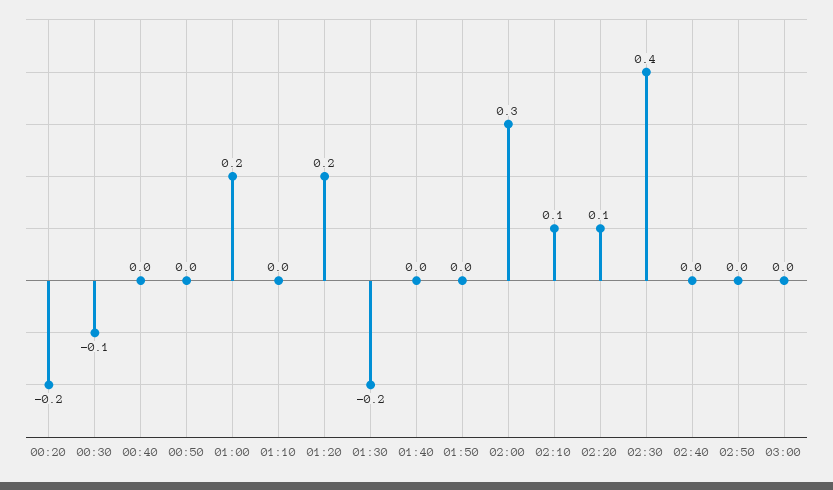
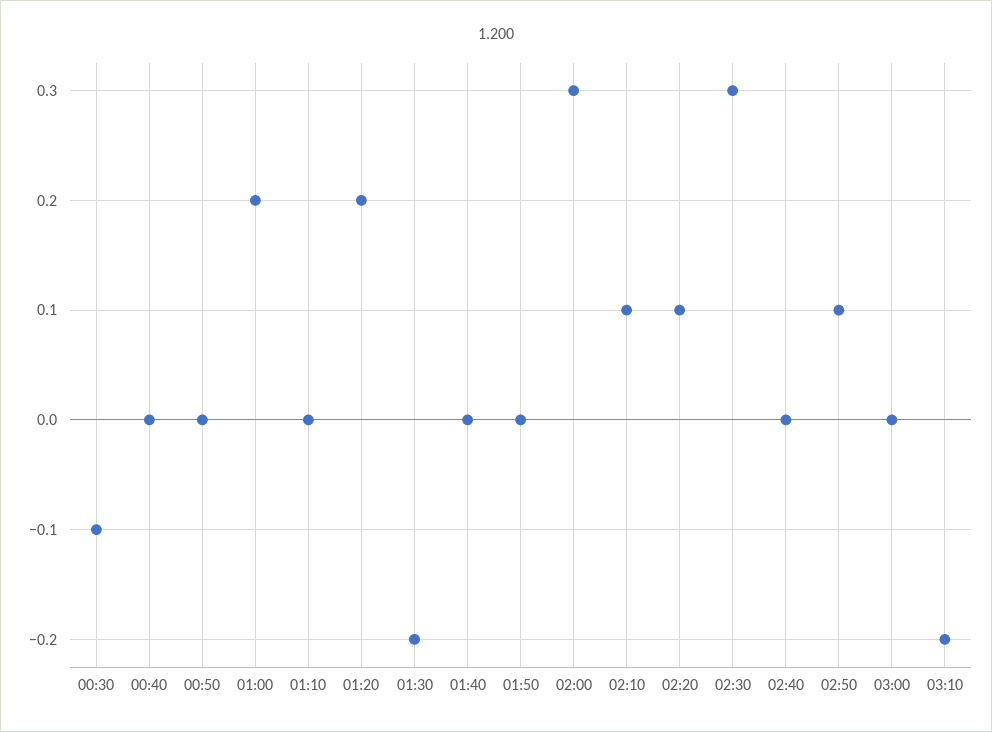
00:20: -0.2 -> none
02:30: 0.4 -> 0.3
02:50: 0 -> 0.1
03:10: none -> -0.2

